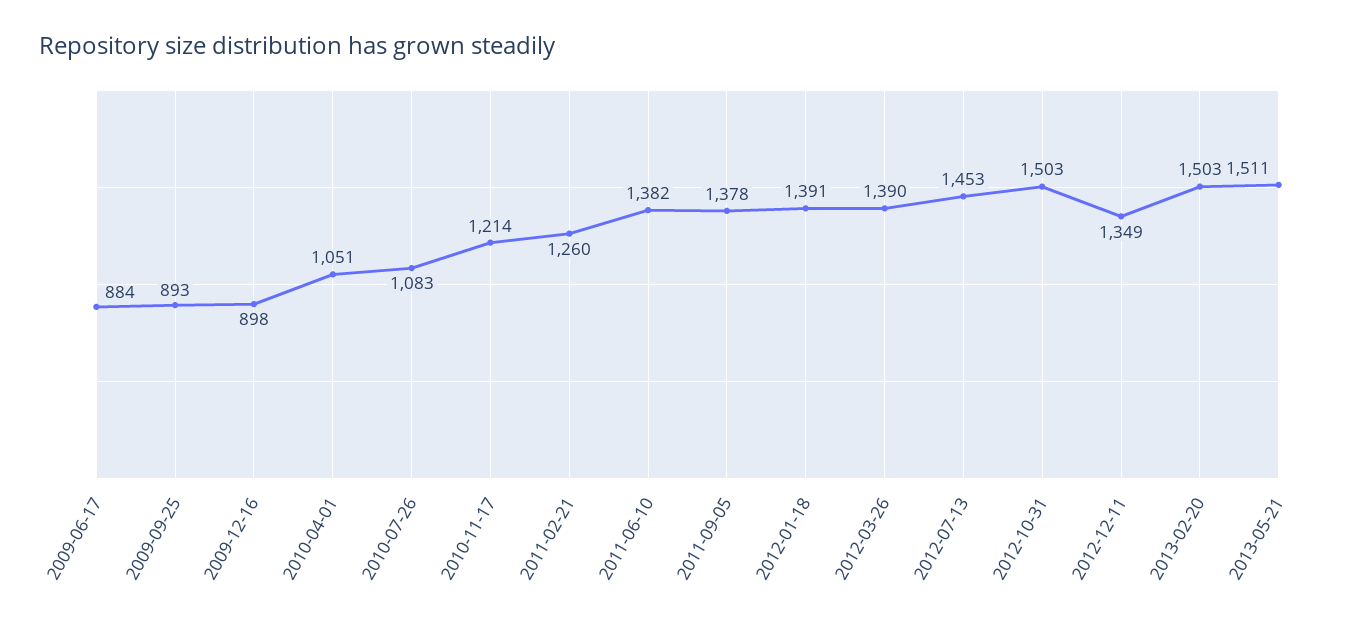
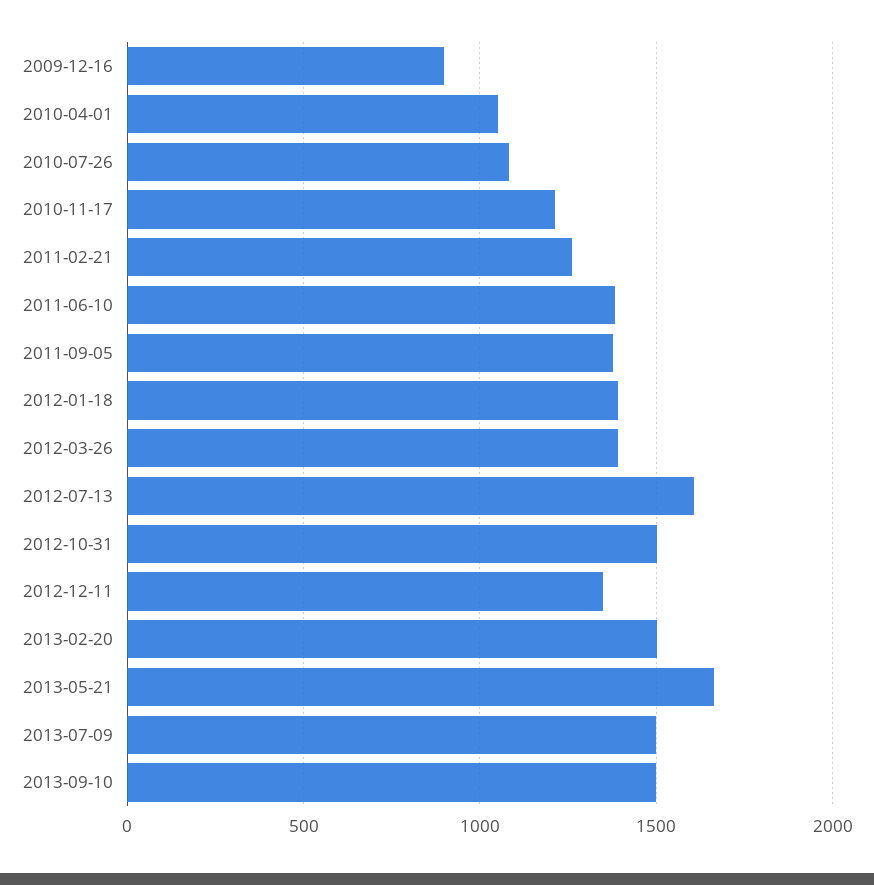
2009-06-17: 884 -> none
2009-09-25: 893 -> none
2012-07-13: 1453 -> 1600
2013-05-21: 1511 -> 1650
2013-07-09: none -> 1500
2013-09-10: none -> 1500

